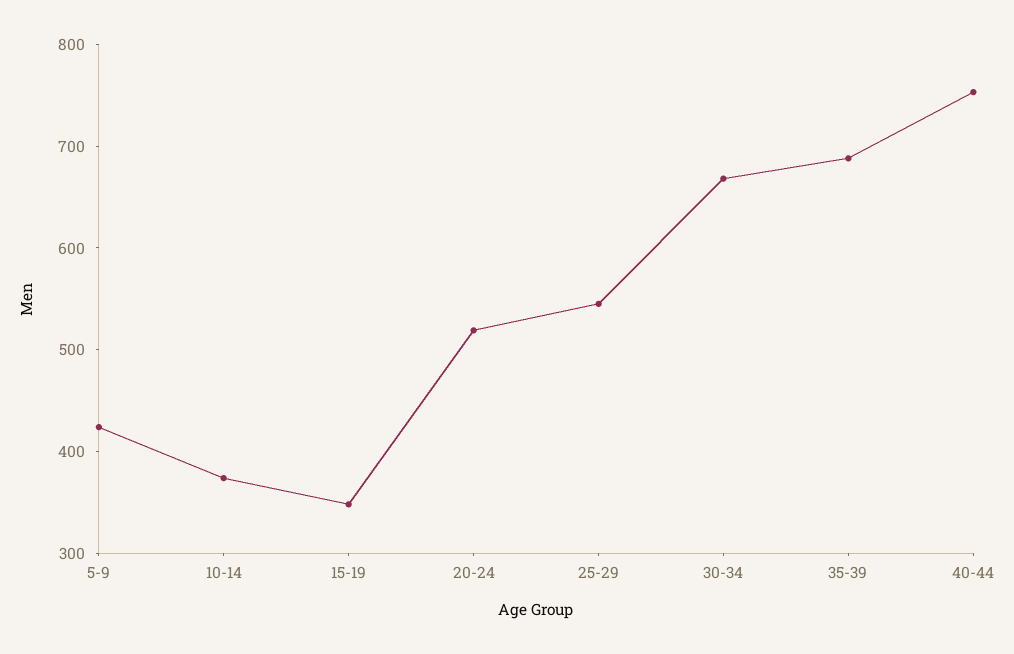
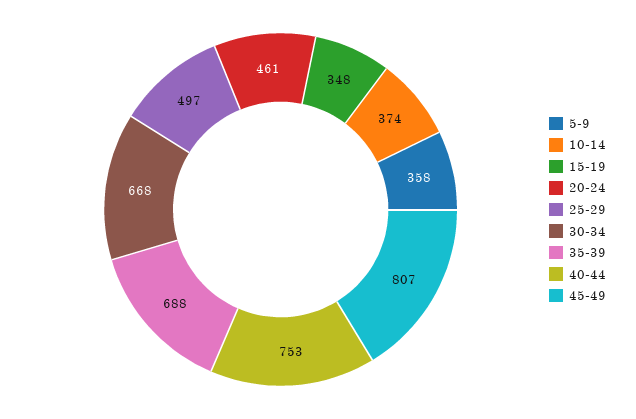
5-9: 420 -> 358
20-24: 520 -> 461
25-29: 540 -> 497
45-49: none -> 807

